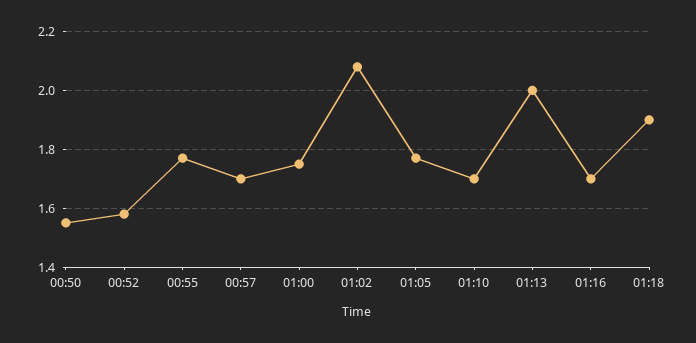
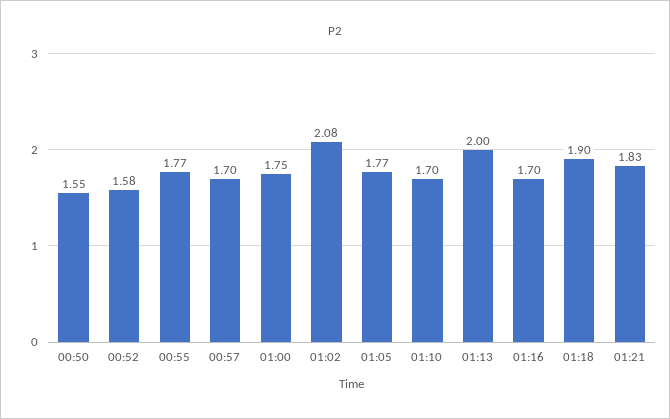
01:21: none -> 1.83

